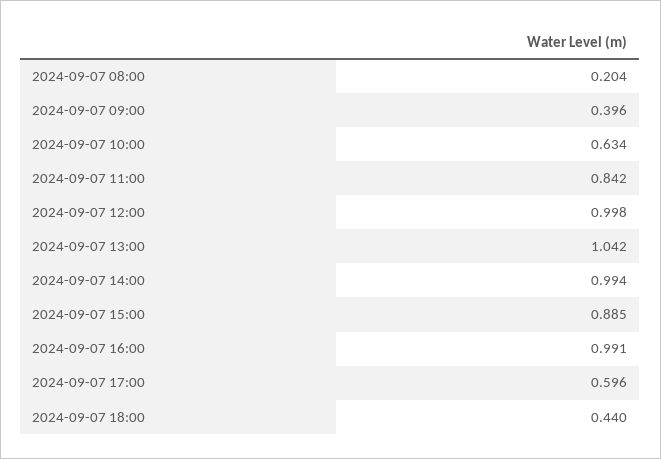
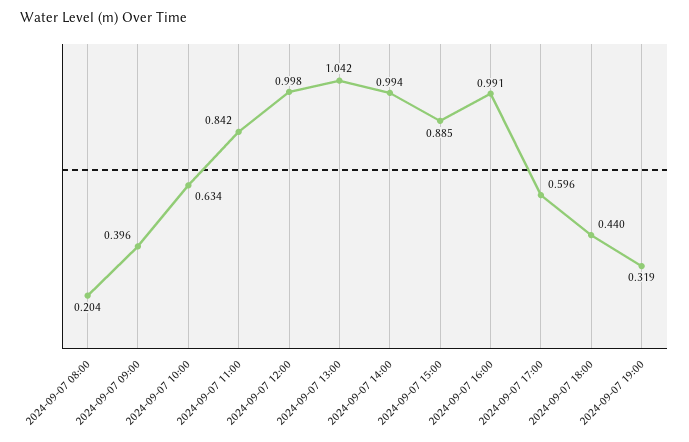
2024-09-07 19:00: none -> 0.319

